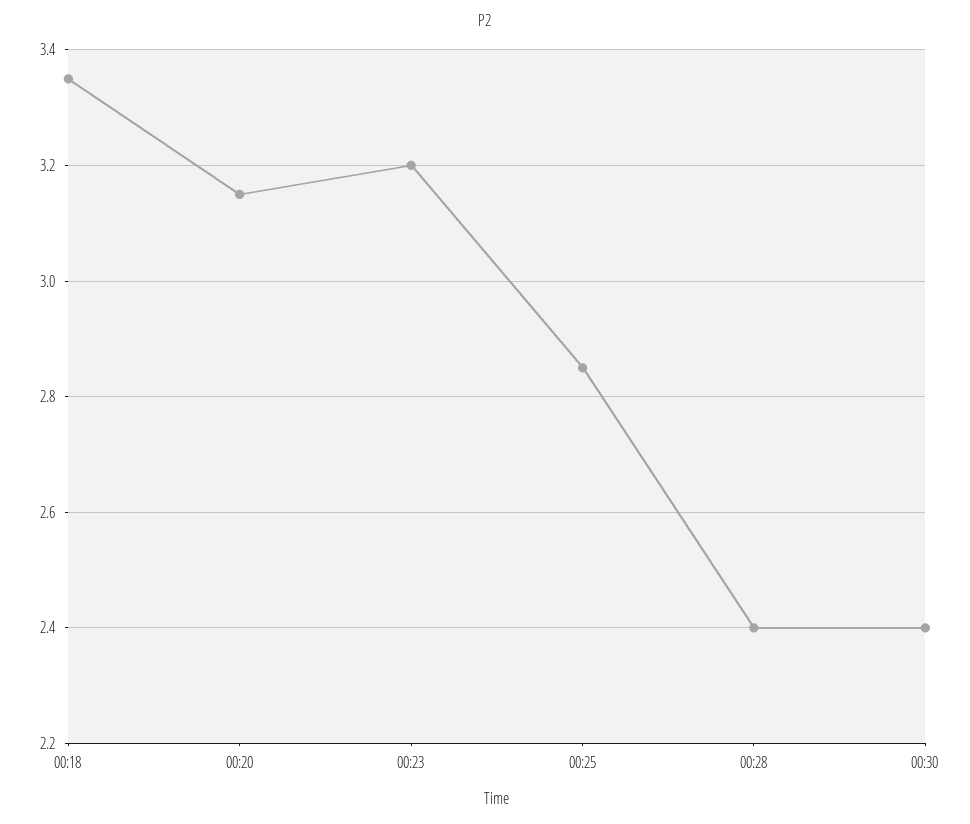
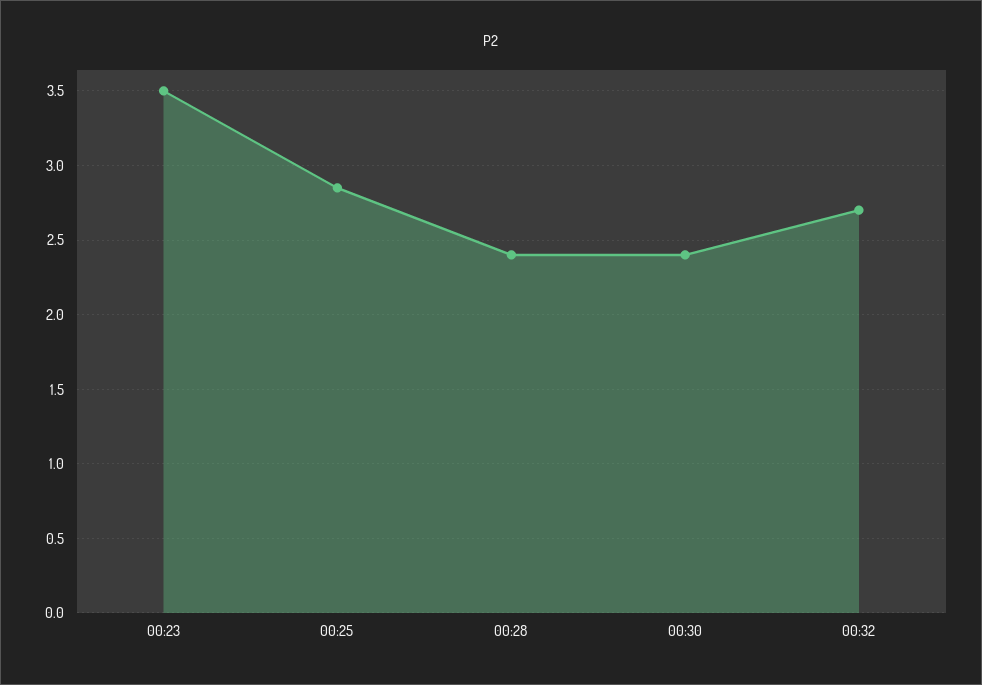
00:18: 3.35 -> none
00:20: 3.15 -> none
00:23: 3.2 -> 3.5
00:32: none -> 2.7

